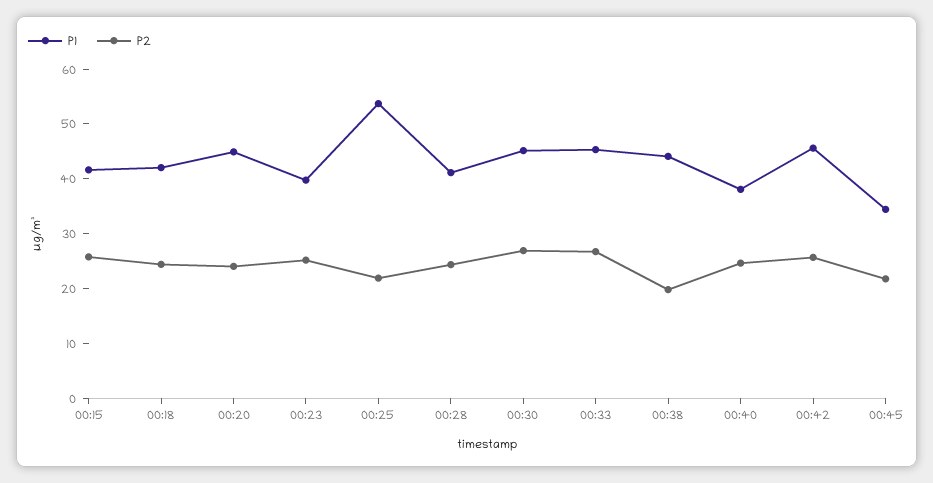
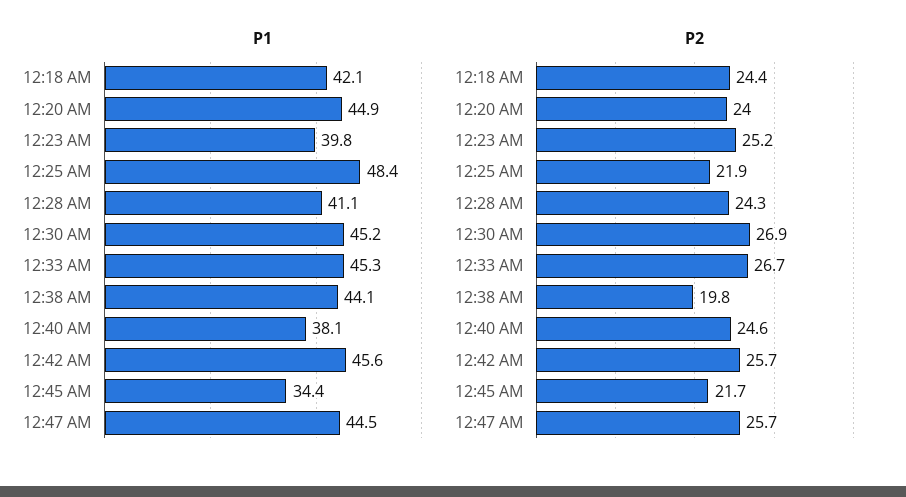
P1, 00:15: 42 -> none
P2, 00:15: 26 -> none
P1, 00:25: 54 -> 48.4
P1, 12:47 AM: none -> 44.5
P2, 12:47 AM: none -> 25.7

